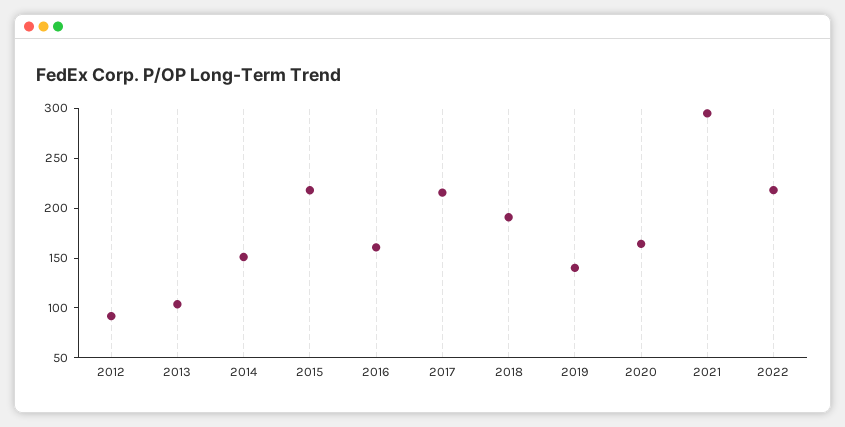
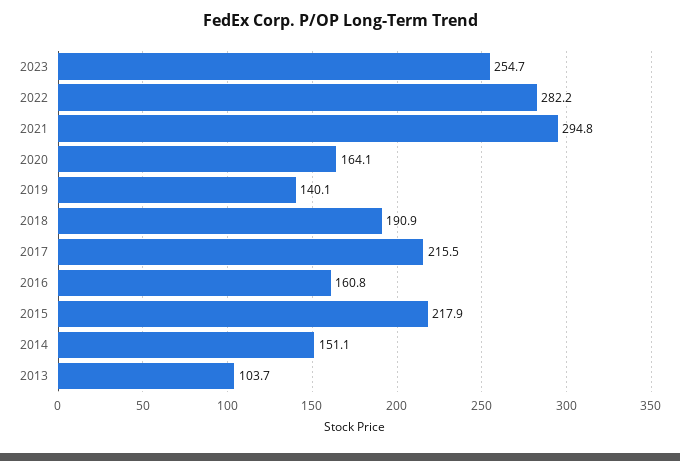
2012: 90 -> none
2022: 220 -> 282.2
2023: none -> 254.7

